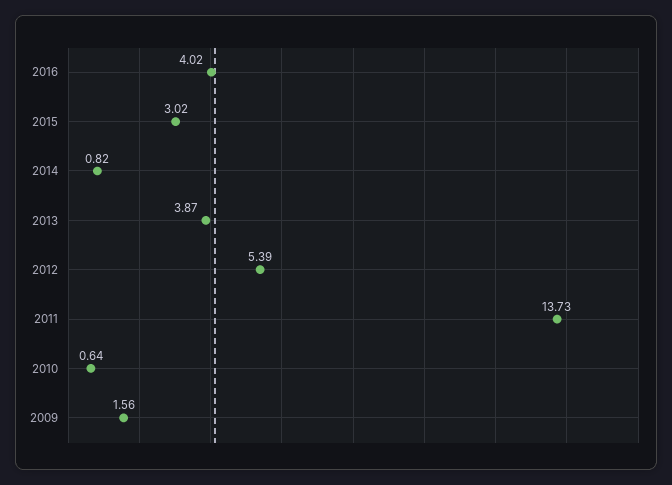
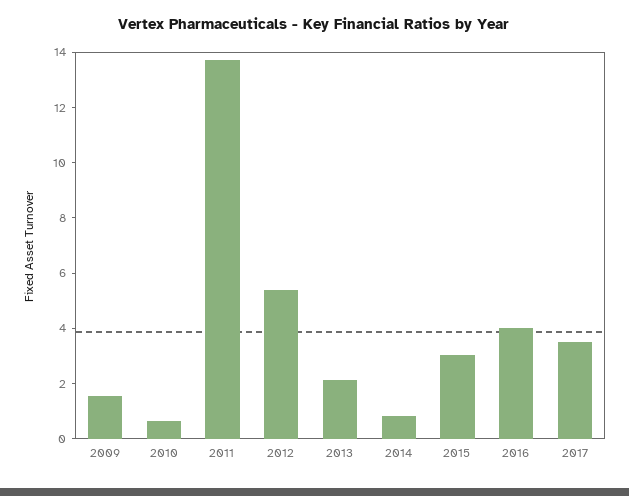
2013: 3.87 -> 2
2017: none -> 3.5

